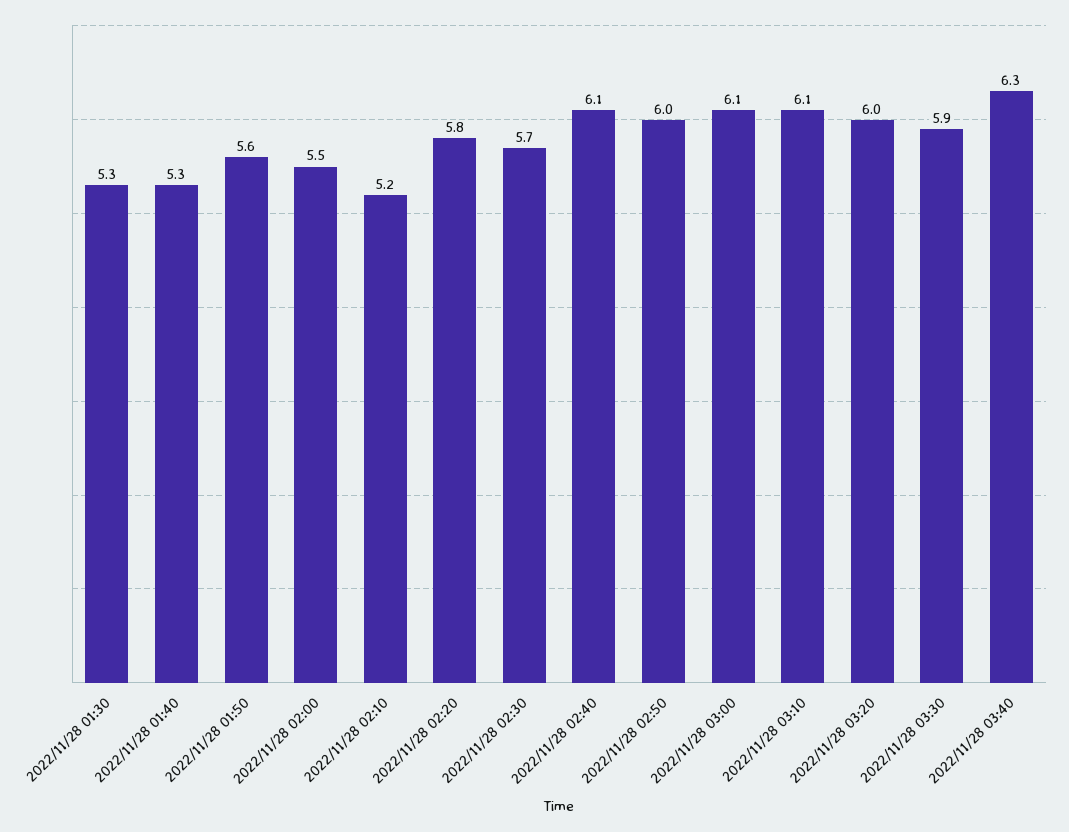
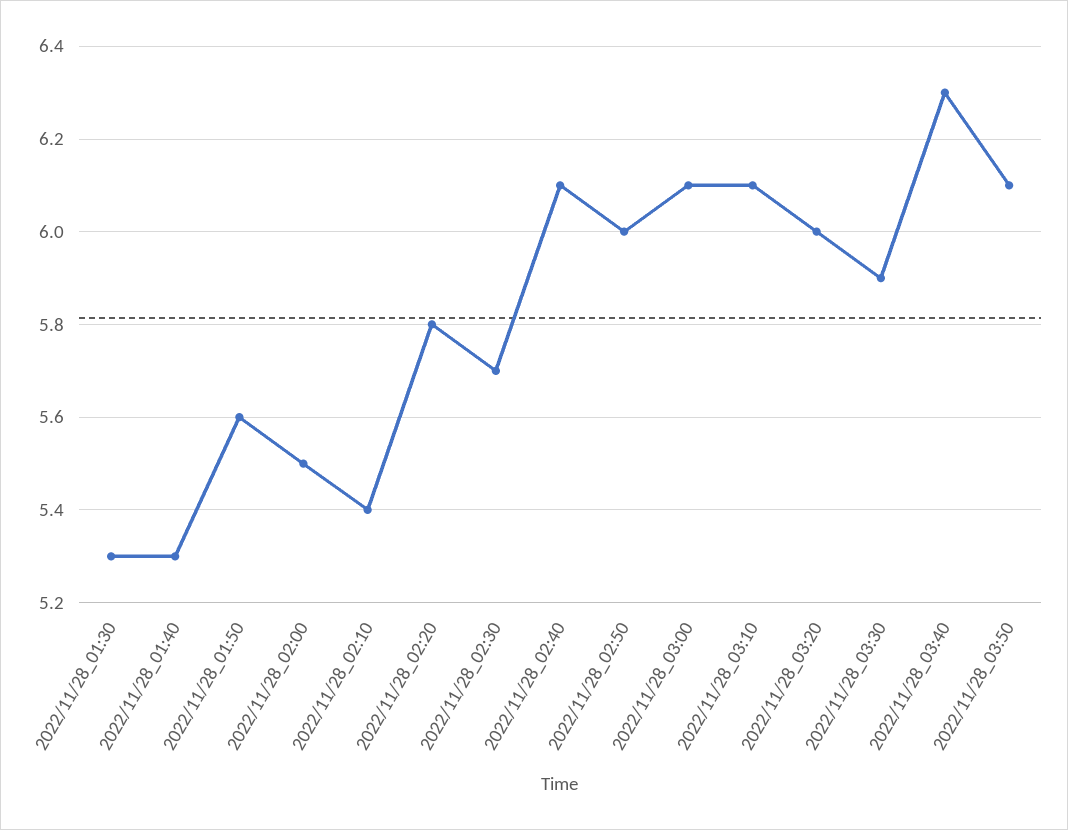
2022/11/28 02:10: 5.2 -> 5.4
2022/11/28_03:50: none -> 6.1

